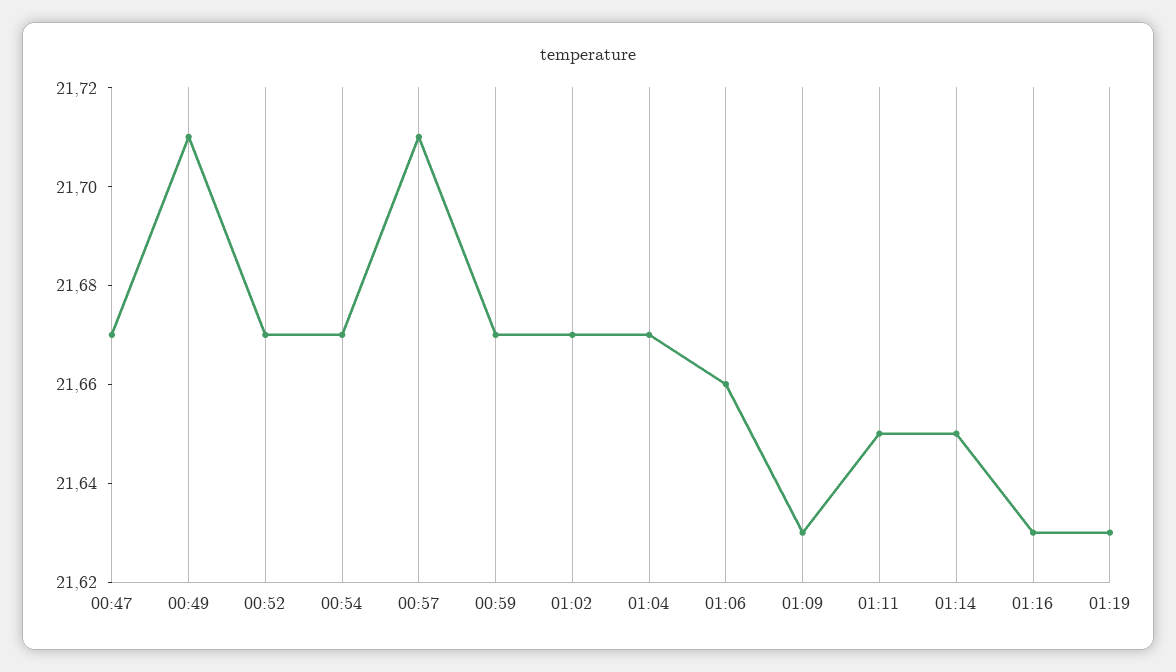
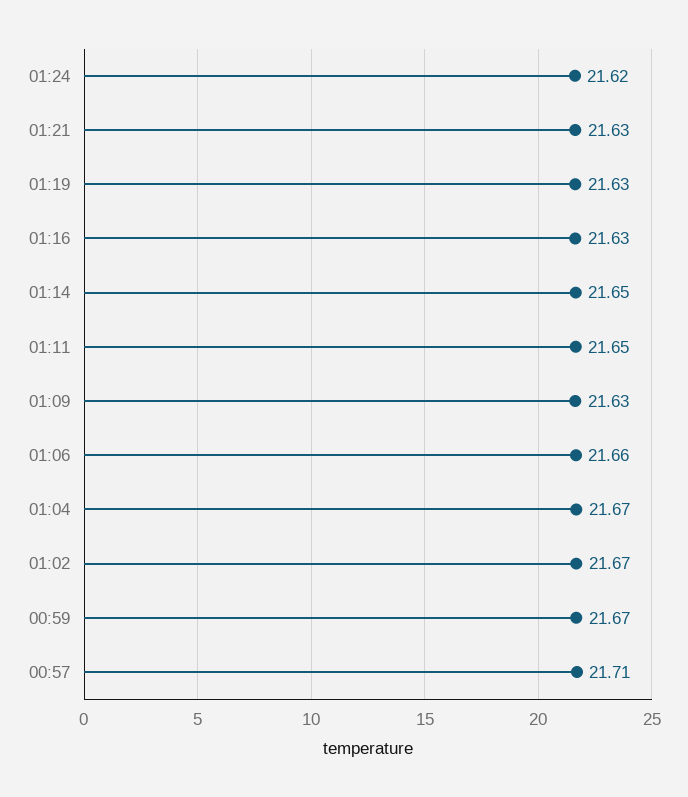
00:47: 21.67 -> none
00:49: 21.71 -> none
00:52: 21.67 -> none
00:54: 21.67 -> none
01:24: none -> 21.62
01:21: none -> 21.63

